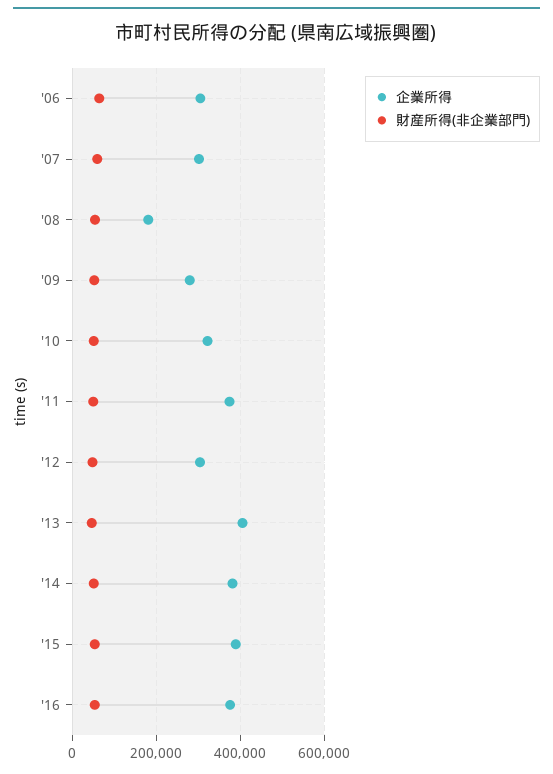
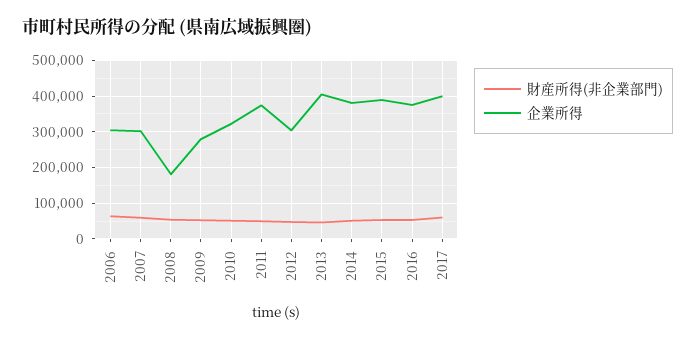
財産所得(非企業部門), 2017: none -> 60000
企業所得, 2017: none -> 400000

